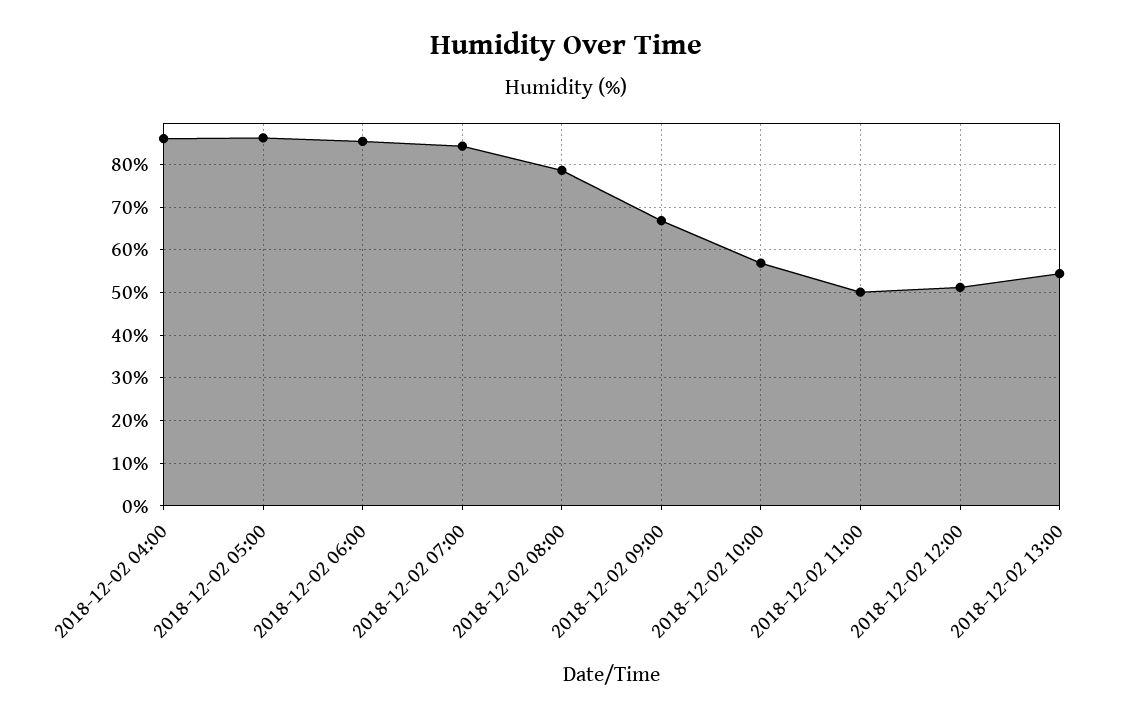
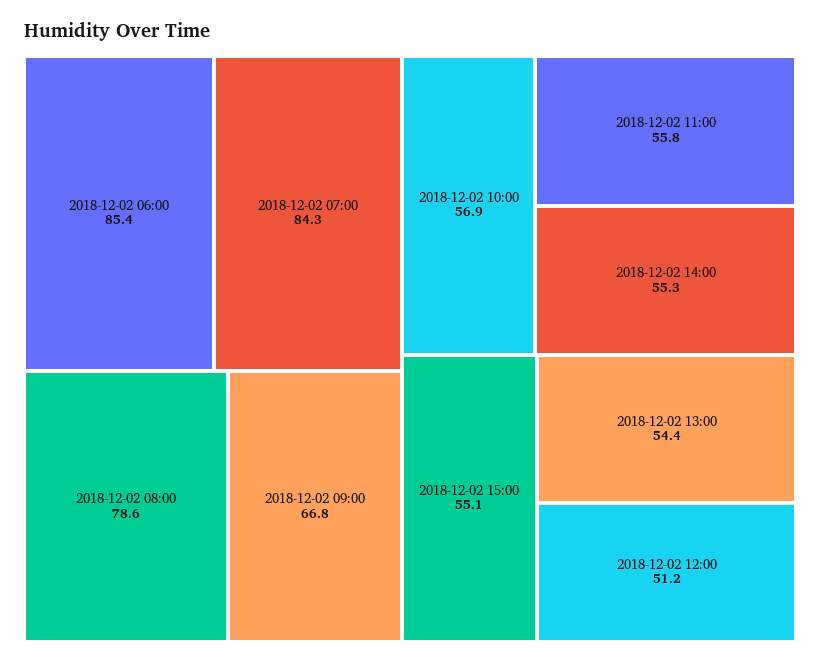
2018-12-02 04:00: 86 -> none
2018-12-02 05:00: 86 -> none
2018-12-02 11:00: 50 -> 55.8
2018-12-02 14:00: none -> 55.3
2018-12-02 15:00: none -> 55.1

